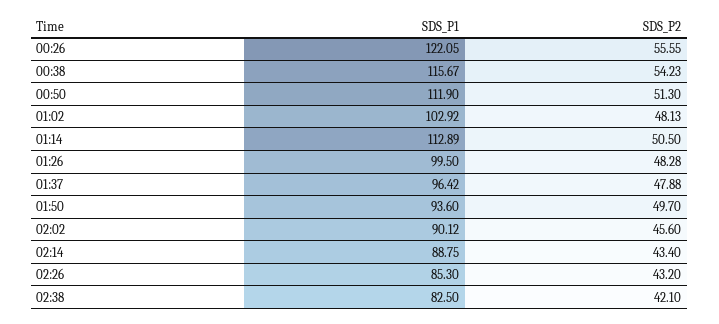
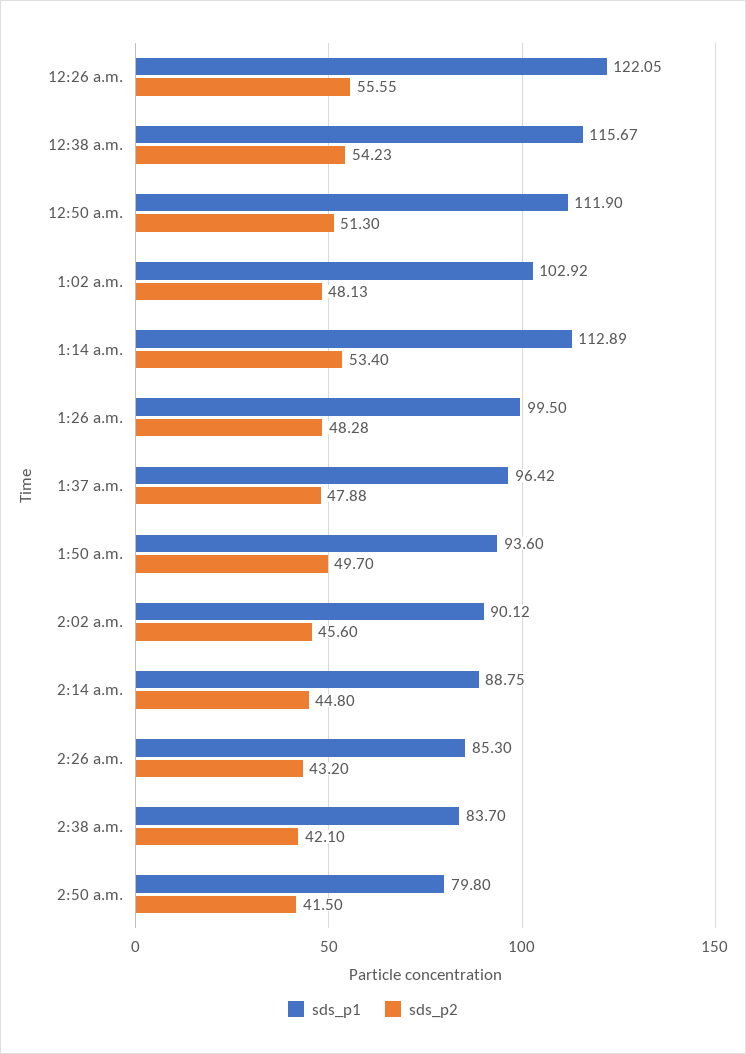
SDS_P2, 01:14: 50.5 -> 53.4
SDS_P2, 02:14: 43.4 -> 44.8
SDS_P1, 02:38: 82.5 -> 83.7
SDS_P1, 2:50 a.m.: none -> 79.8
SDS_P2, 2:50 a.m.: none -> 41.5

